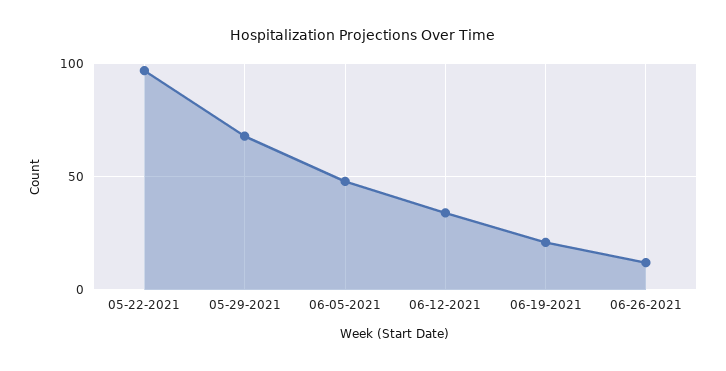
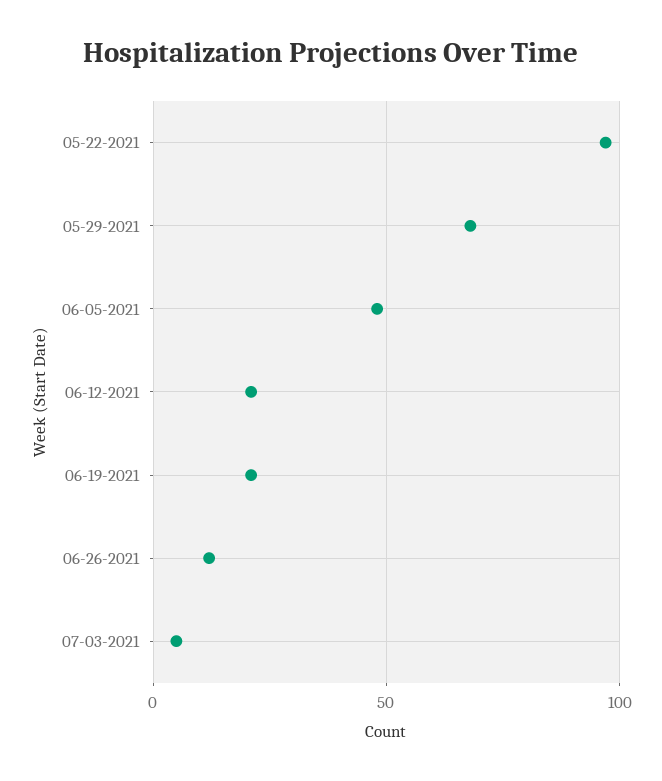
06-12-2021: 35 -> 20
07-03-2021: none -> 5

